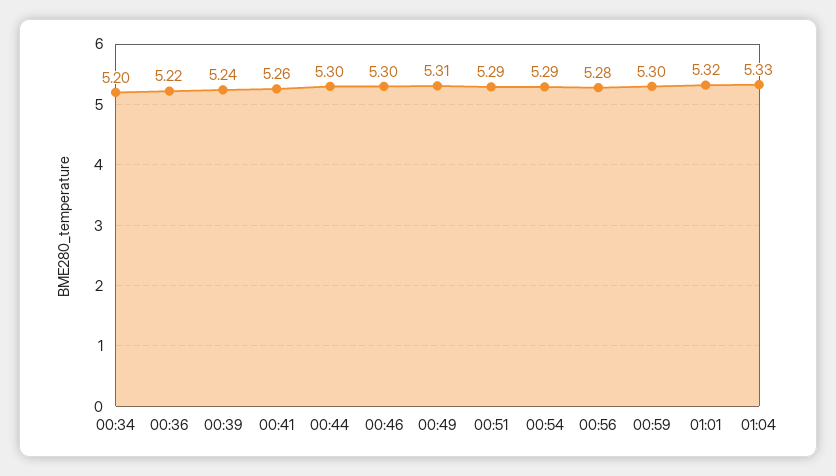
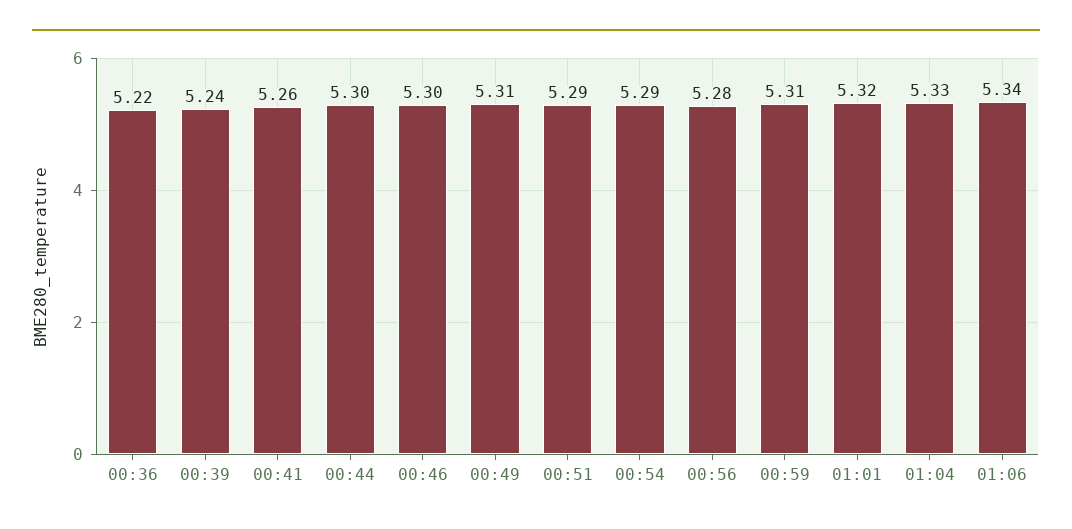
00:34: 5.2 -> none
00:59: 5.3 -> 5.31
01:06: none -> 5.34

